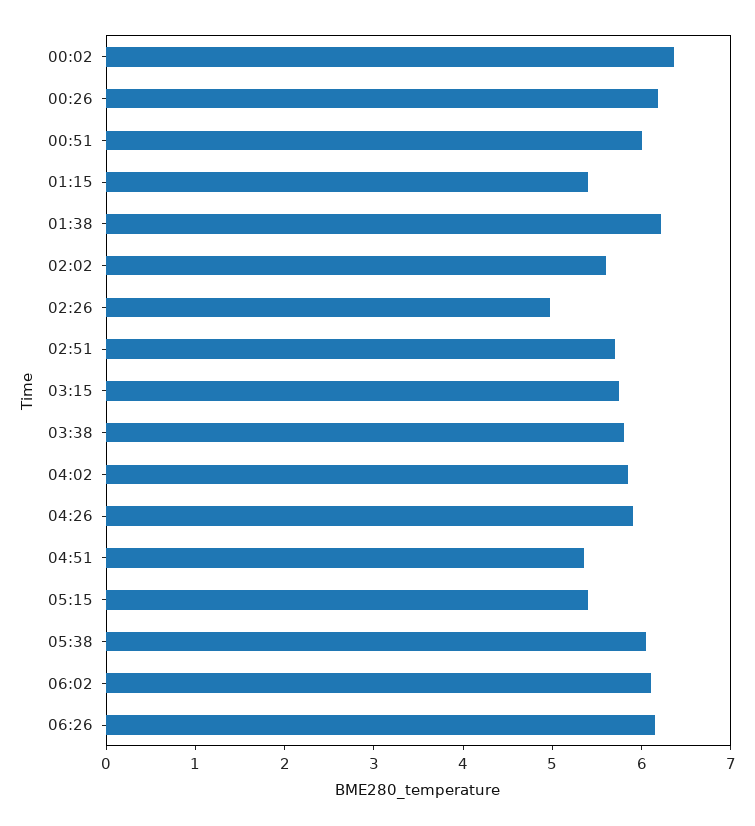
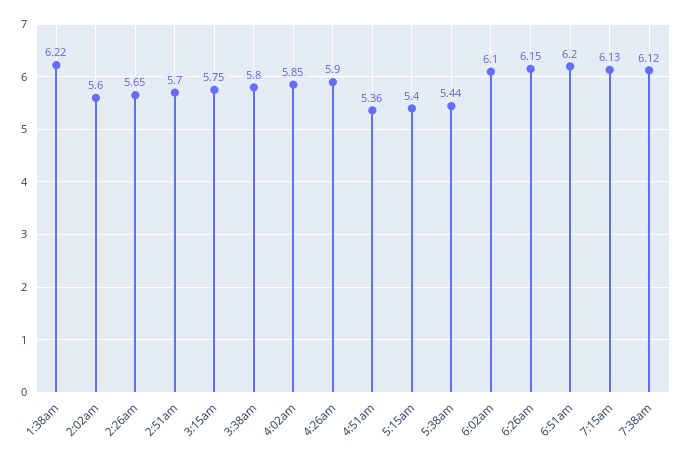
00:02: 6.4 -> none
00:26: 6.2 -> none
00:51: 6 -> none
01:15: 5.4 -> none
02:26: 5 -> 5.65
05:38: 6 -> 5.44
6:51am: none -> 6.2
7:15am: none -> 6.13
7:38am: none -> 6.12

